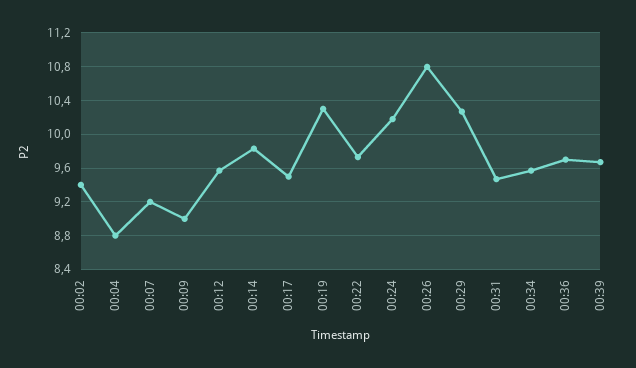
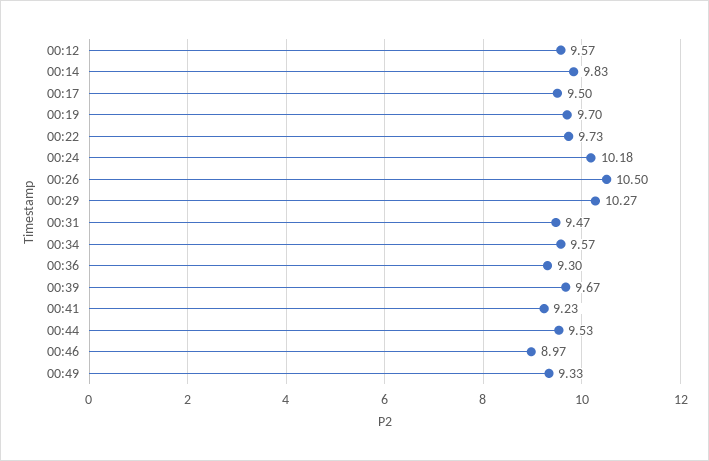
00:02: 9.4 -> none
00:04: 8.8 -> none
00:07: 9.2 -> none
00:09: 9 -> none
00:19: 10.3 -> 9.7
00:26: 10.8 -> 10.5
00:36: 9.7 -> 9.3
00:41: none -> 9.23
00:44: none -> 9.53
00:46: none -> 8.97
00:49: none -> 9.33

